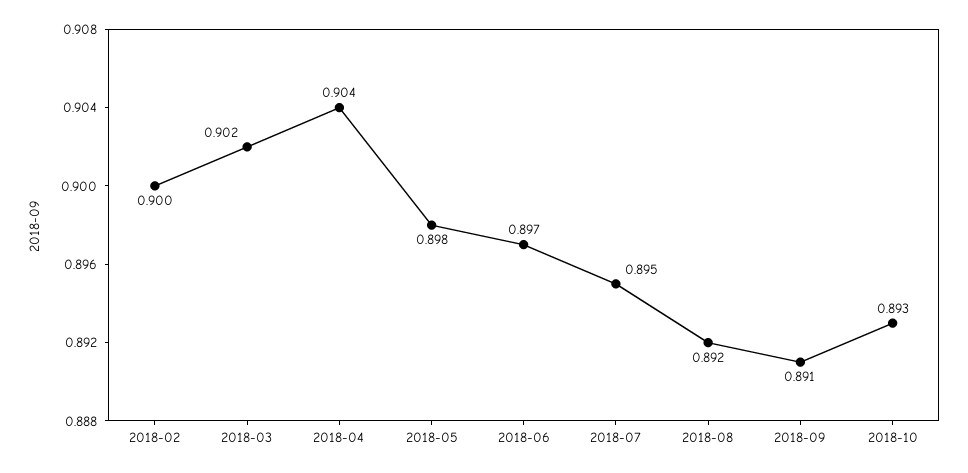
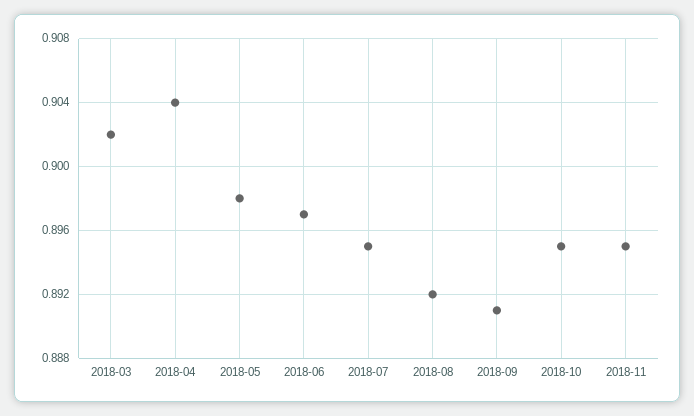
2018-02: 0.9 -> none
2018-10: 0.893 -> 0.895
2018-11: none -> 0.895

